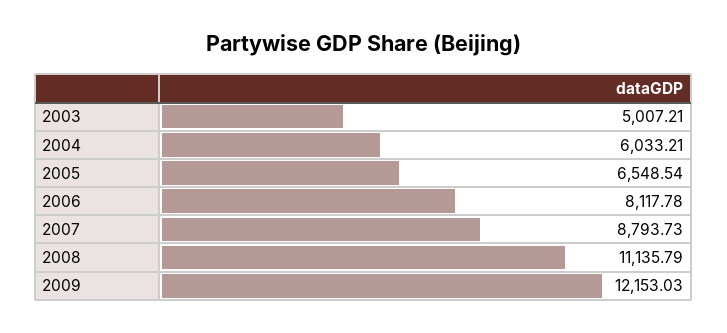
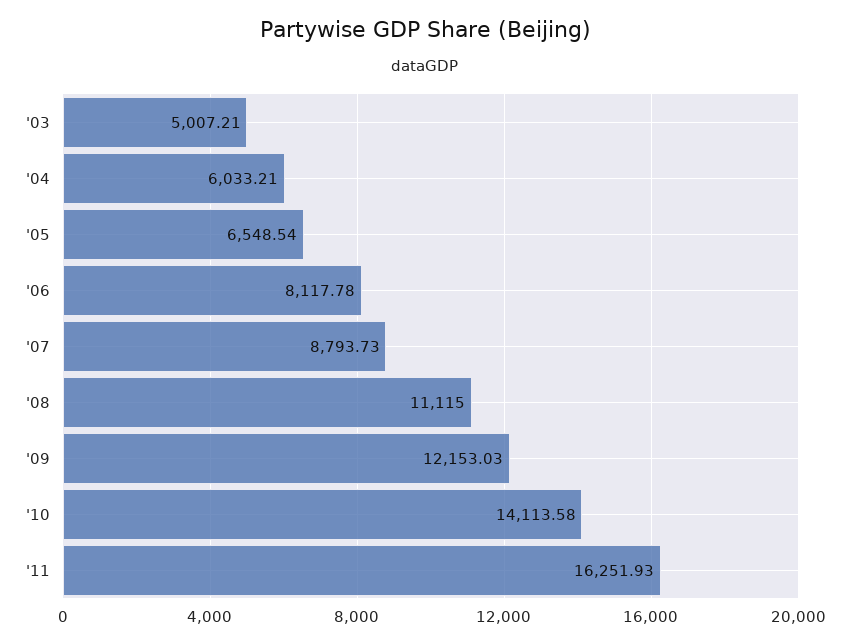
2008: 11135.79 -> 11115
'10: none -> 14113.58
'11: none -> 16251.93

